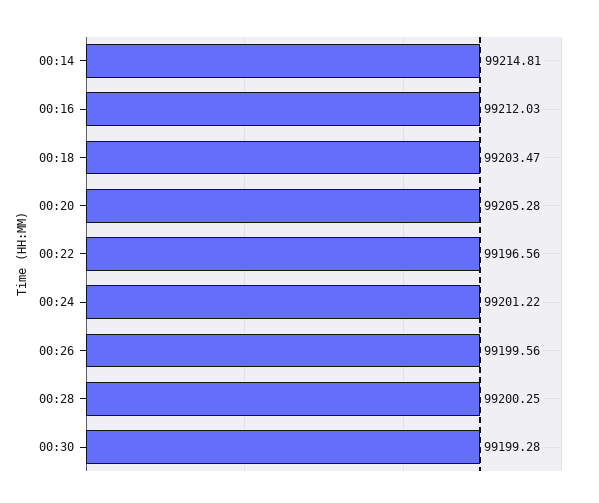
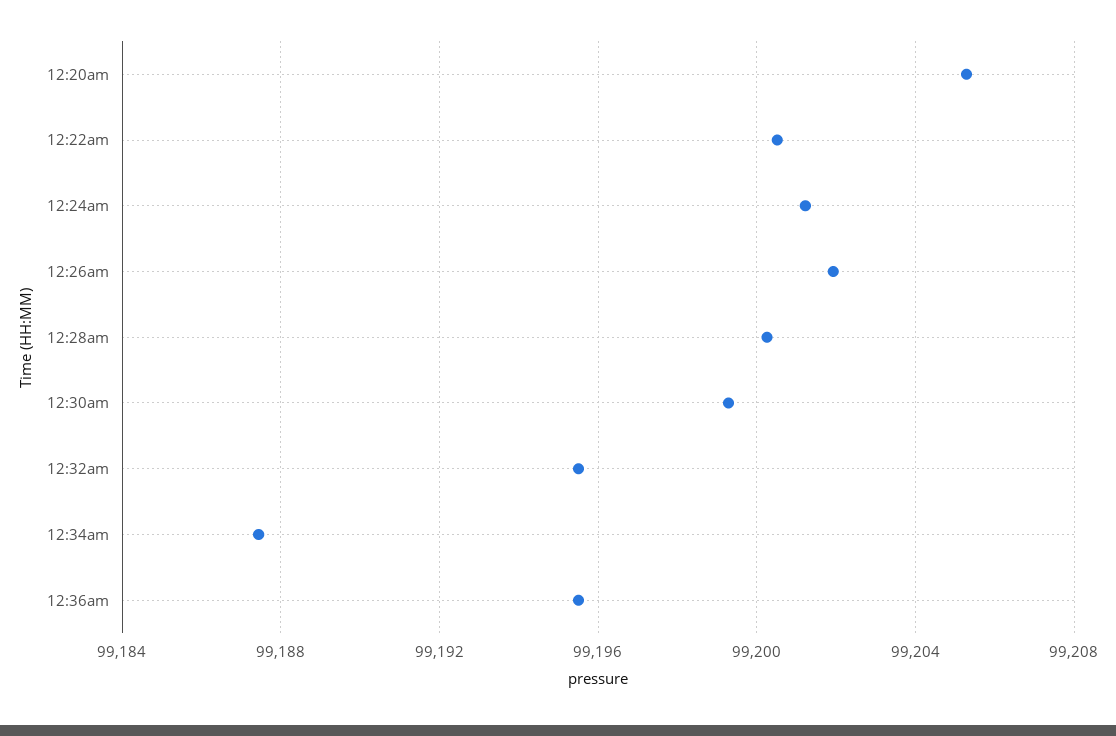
00:14: 99214.81 -> none
00:16: 99212.03 -> none
00:18: 99203.47 -> none
00:22: 99196.56 -> 99200.5
00:26: 99199.56 -> 99202
12:32am: none -> 99195.5
12:34am: none -> 99187.5
12:36am: none -> 99195.5

